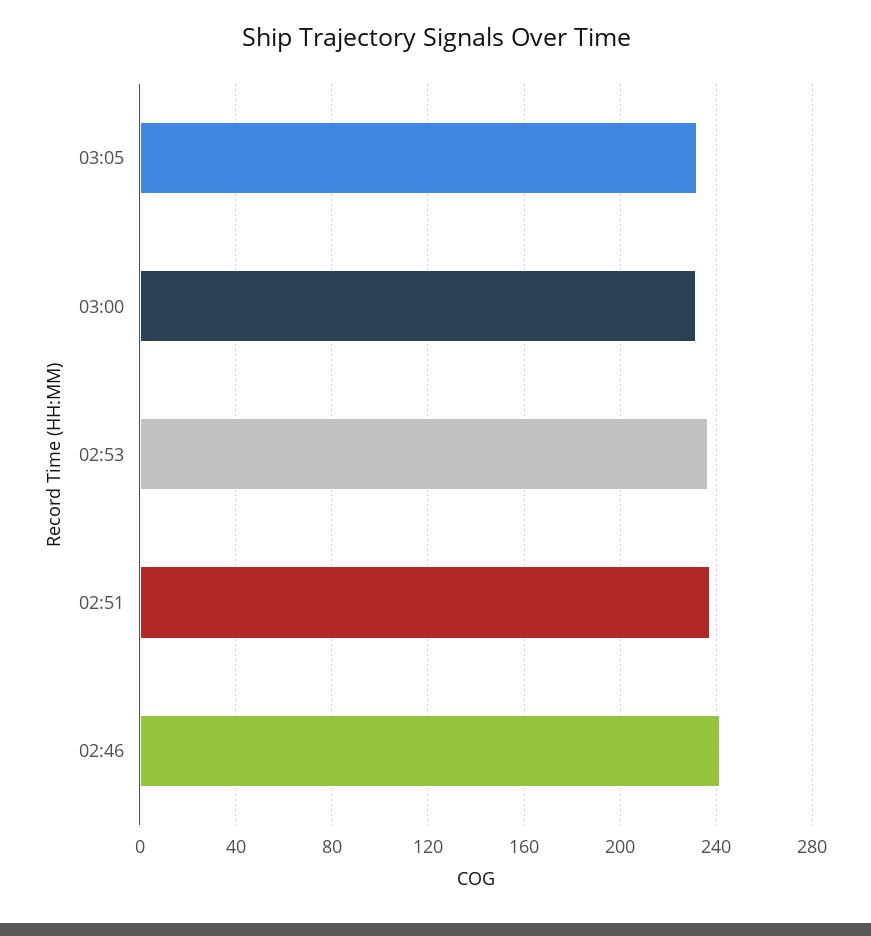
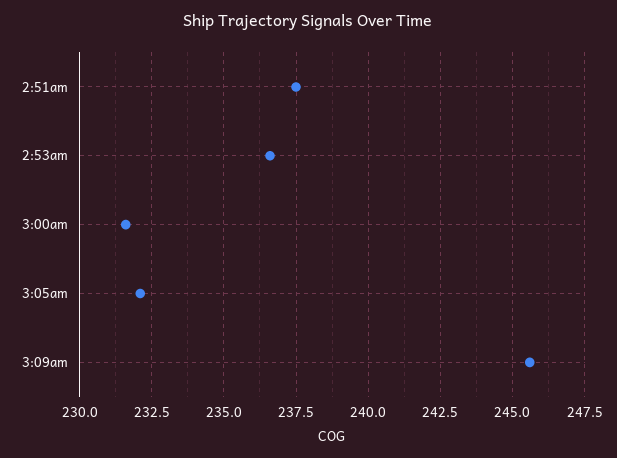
02:46: 240 -> none
3:09am: none -> 245.5

